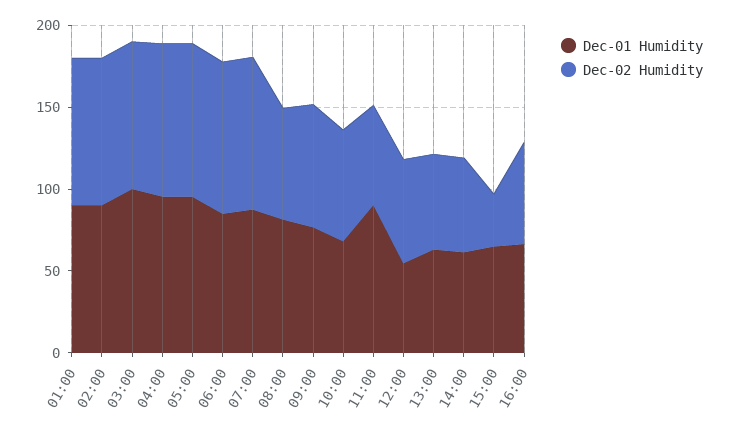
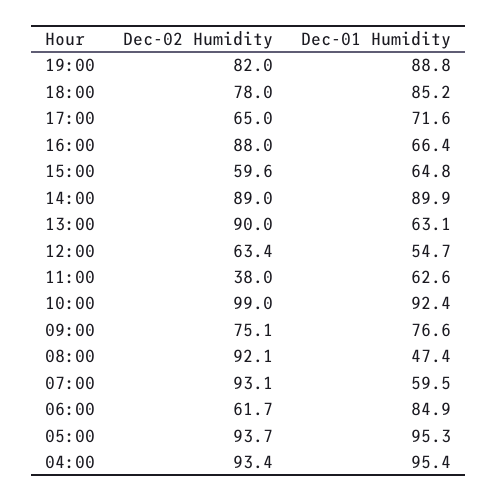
Dec-01 Humidity, 01:00: 90 -> none
Dec-02 Humidity, 01:00: 90 -> none
Dec-01 Humidity, 02:00: 90 -> none
Dec-02 Humidity, 02:00: 90 -> none
Dec-01 Humidity, 03:00: 100 -> none
Dec-02 Humidity, 03:00: 90 -> none
Dec-02 Humidity, 06:00: 90 -> 61.7
Dec-01 Humidity, 07:00: 90 -> 59.5
Dec-01 Humidity, 08:00: 80 -> 47.4
Dec-02 Humidity, 08:00: 70 -> 92.1
Dec-01 Humidity, 10:00: 70 -> 92.4
Dec-02 Humidity, 10:00: 70 -> 99
Dec-01 Humidity, 11:00: 90 -> 62.6
Dec-02 Humidity, 11:00: 60 -> 38
Dec-02 Humidity, 13:00: 60 -> 90
Dec-01 Humidity, 14:00: 60 -> 89.9
Dec-02 Humidity, 14:00: 60 -> 89
Dec-02 Humidity, 15:00: 30 -> 59.6
Dec-02 Humidity, 16:00: 60 -> 88
Dec-02 Humidity, 19:00: none -> 82
Dec-01 Humidity, 19:00: none -> 88.8
Dec-02 Humidity, 18:00: none -> 78
Dec-01 Humidity, 18:00: none -> 85.2
Dec-02 Humidity, 17:00: none -> 65
Dec-01 Humidity, 17:00: none -> 71.6

